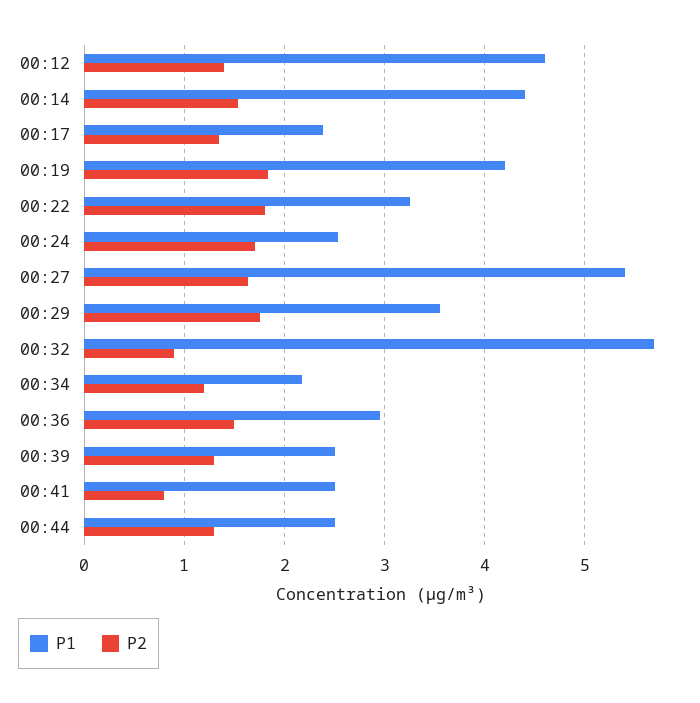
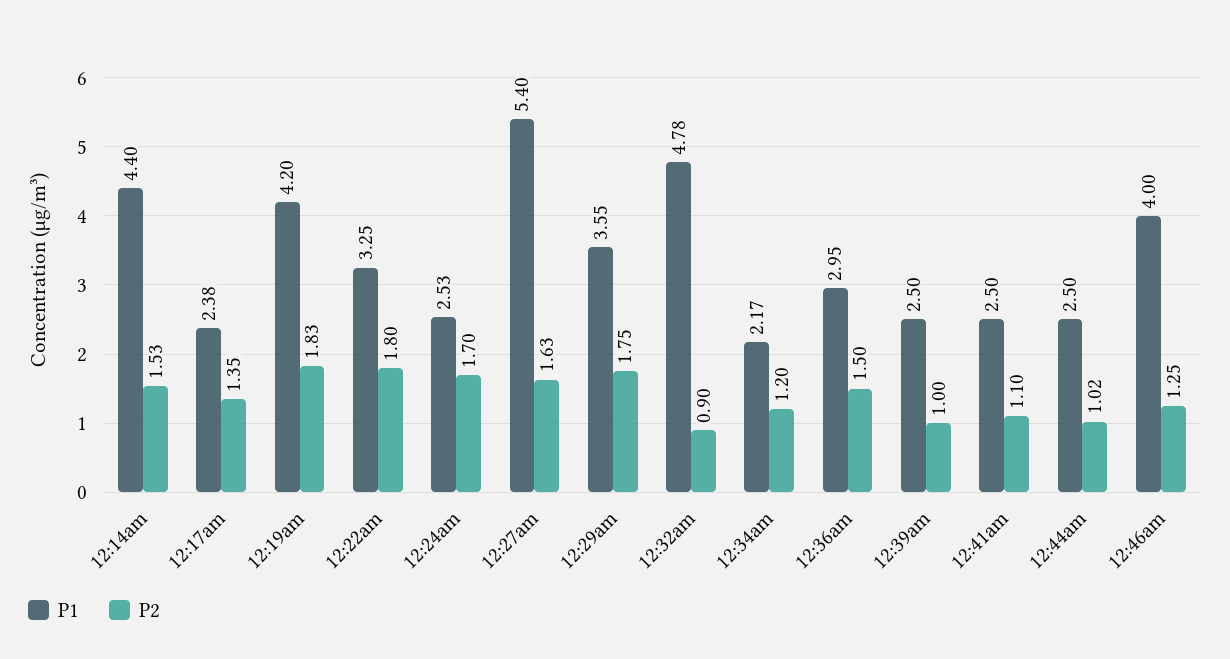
P1, 00:12: 4.6 -> none
P2, 00:12: 1.4 -> none
P1, 00:32: 5.7 -> 4.78
P2, 00:39: 1.3 -> 1
P2, 00:41: 0.8 -> 1.1
P2, 00:44: 1.3 -> 1.02
P1, 12:46am: none -> 4
P2, 12:46am: none -> 1.25

